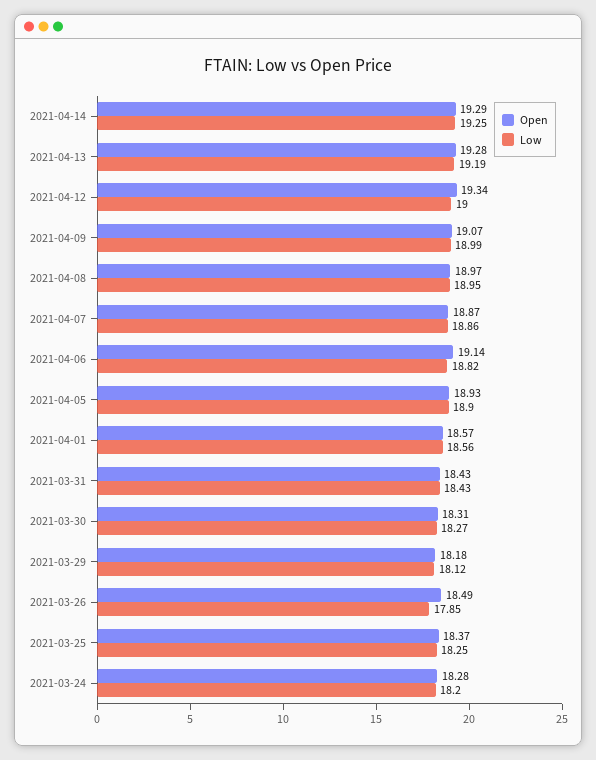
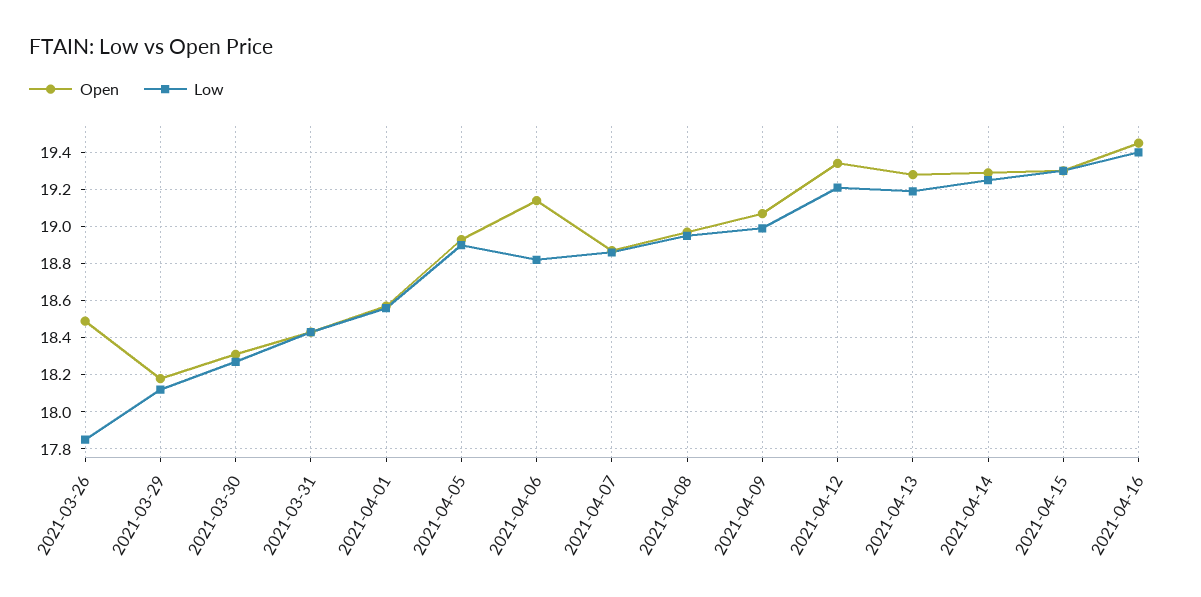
Low, 2021-04-12: 19 -> 19.2
Open, 2021-03-25: 18.37 -> none
Low, 2021-03-25: 18.25 -> none
Open, 2021-03-24: 18.28 -> none
Low, 2021-03-24: 18.2 -> none
Open, 2021-04-15: none -> 19.3
Low, 2021-04-15: none -> 19.3
Open, 2021-04-16: none -> 19.45
Low, 2021-04-16: none -> 19.4

